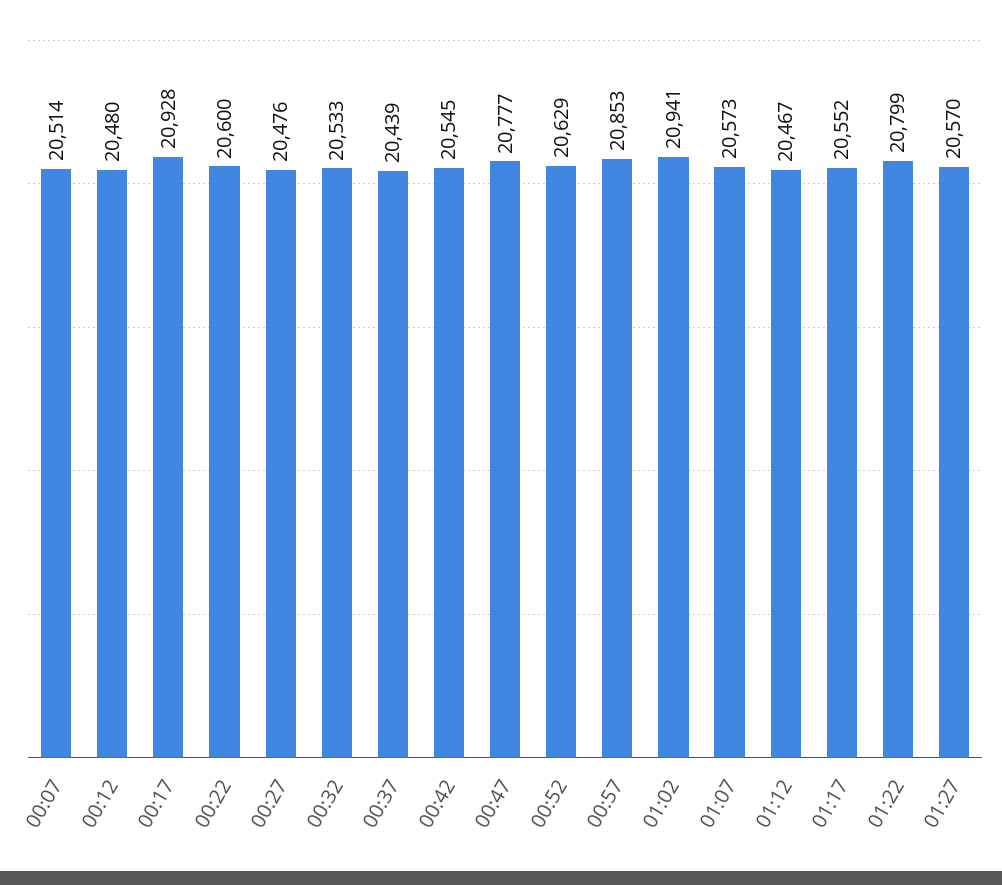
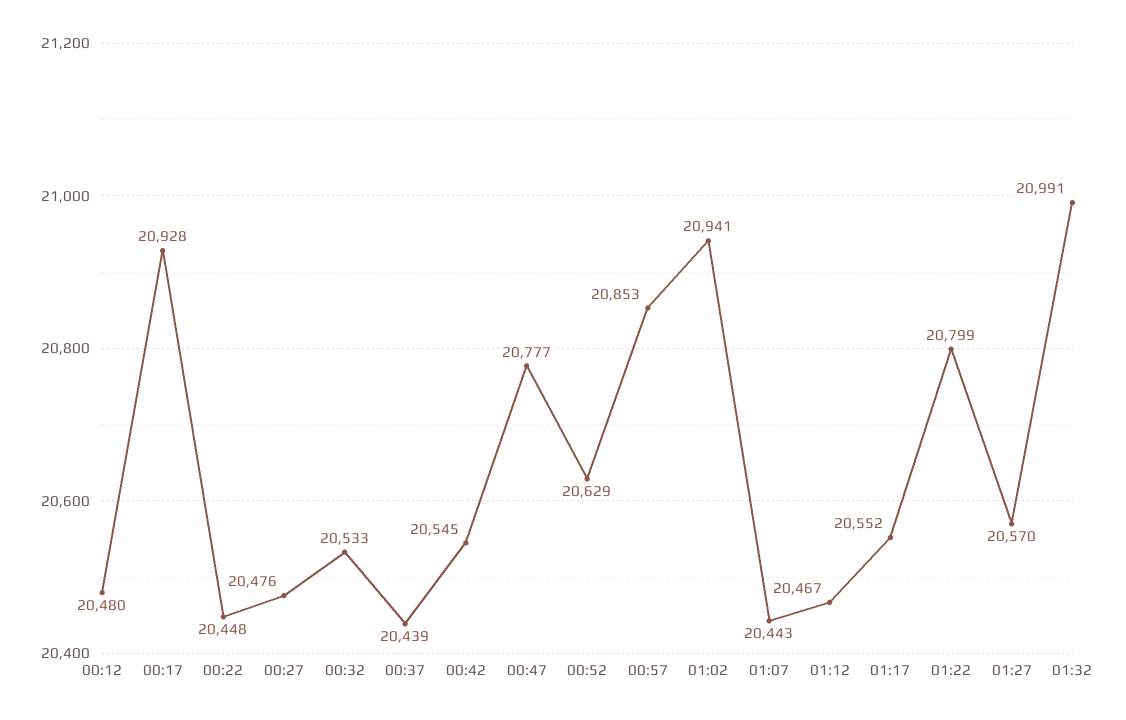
00:07: 20514 -> none
00:22: 20600 -> 20448
01:07: 20573 -> 20443
01:32: none -> 20991

